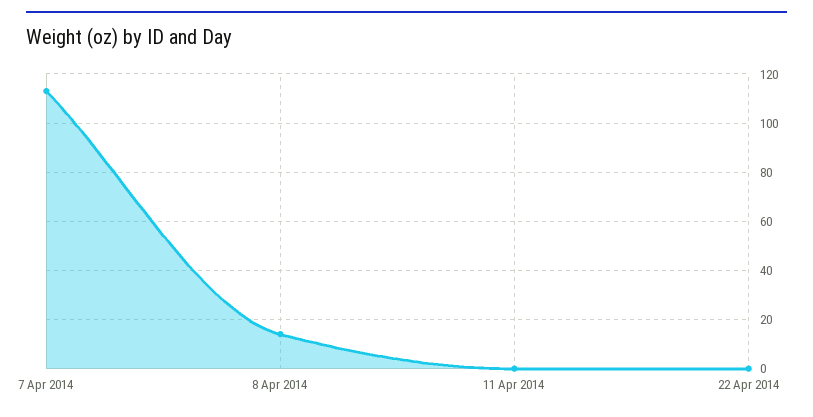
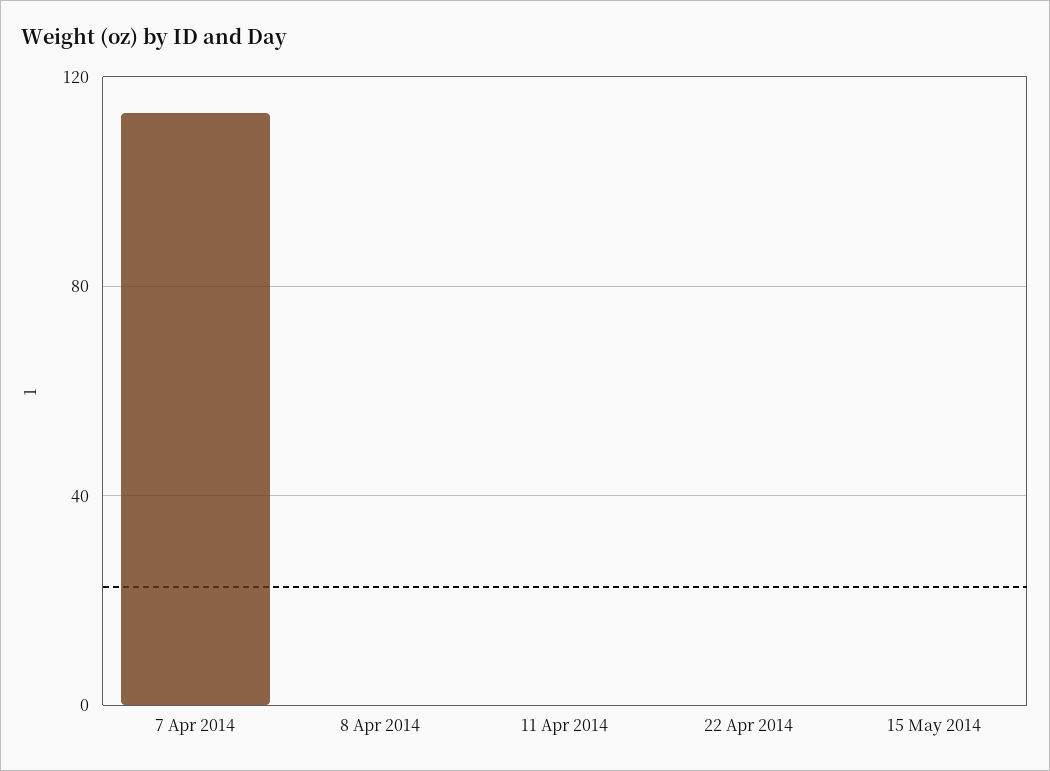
8 Apr 2014: 15 -> 0
15 May 2014: none -> 0

